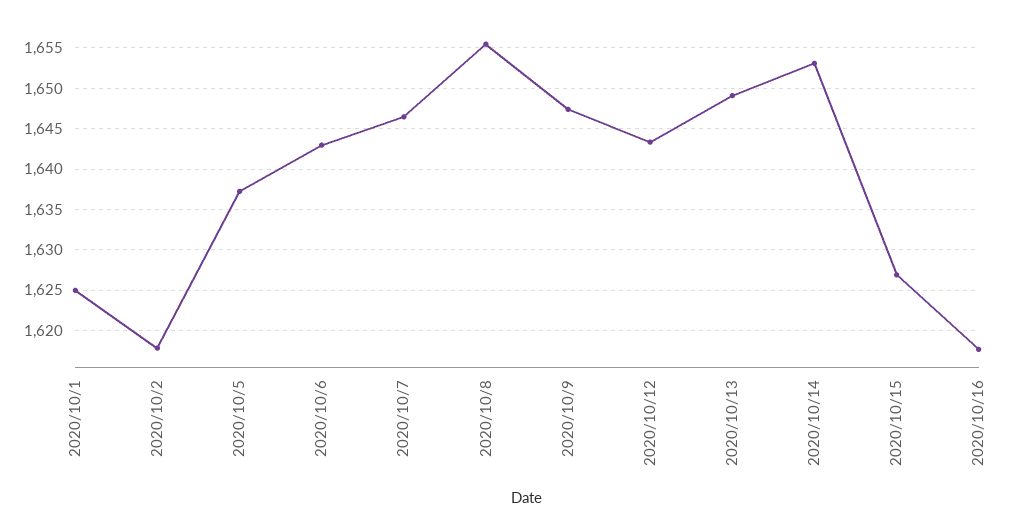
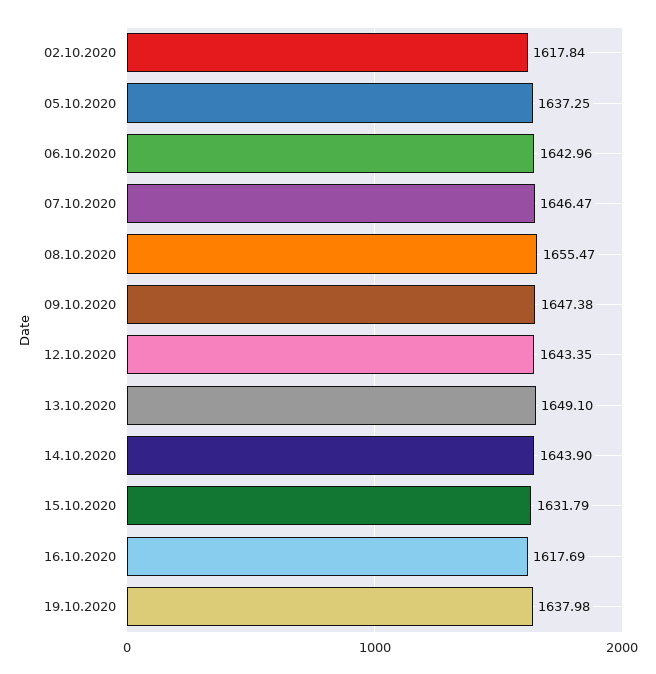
2020/10/1: 1625 -> none
2020/10/14: 1653 -> 1643.9
2020/10/15: 1627 -> 1631.79
19.10.2020: none -> 1637.98

